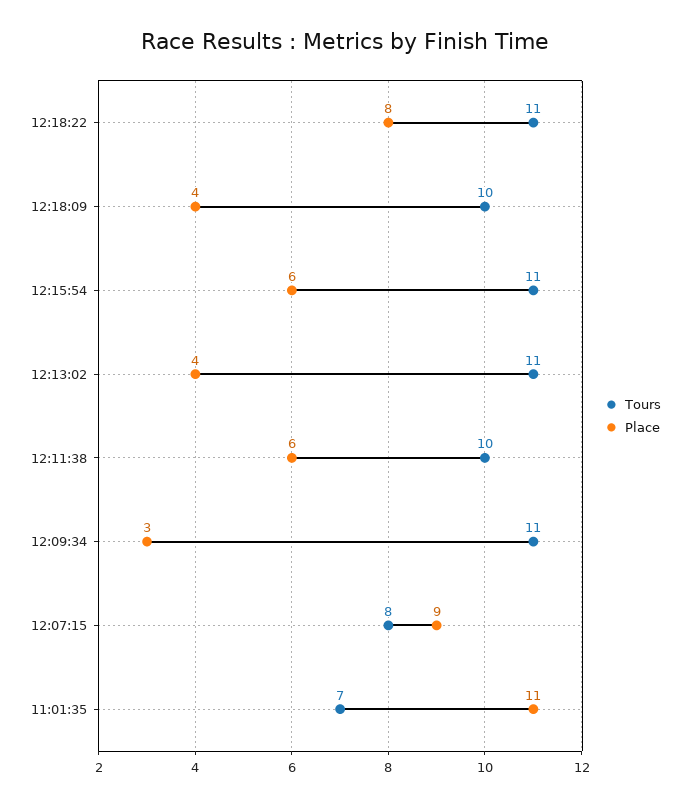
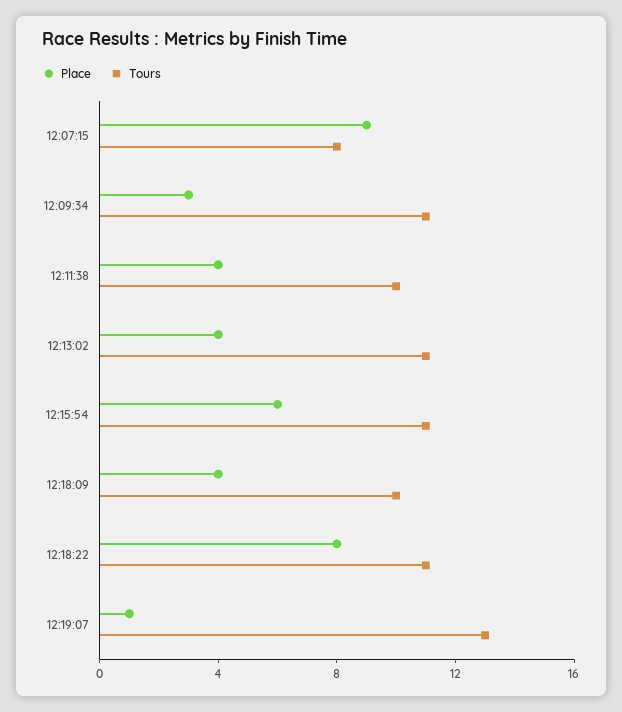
Place, 12:11:38: 6 -> 4
Tours, 11:01:35: 7 -> none
Place, 11:01:35: 11 -> none
Place, 12:19:07: none -> 1
Tours, 12:19:07: none -> 13

